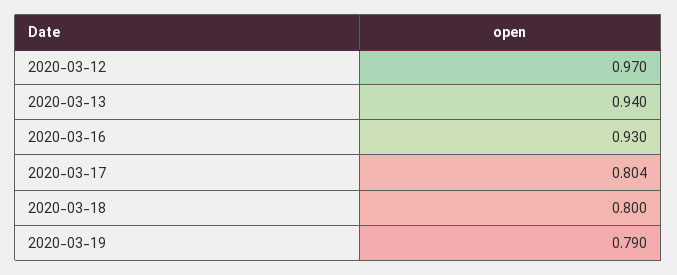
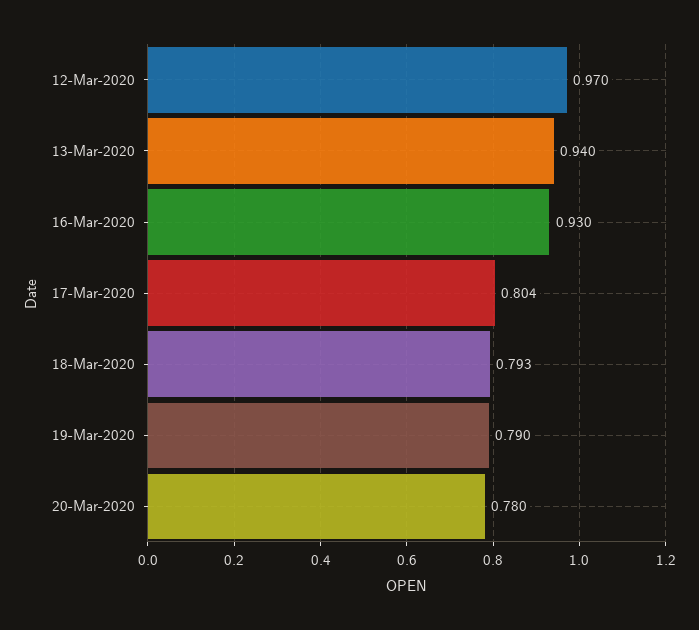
2020-03-18: 0.8 -> 0.793
20-Mar-2020: none -> 0.78

